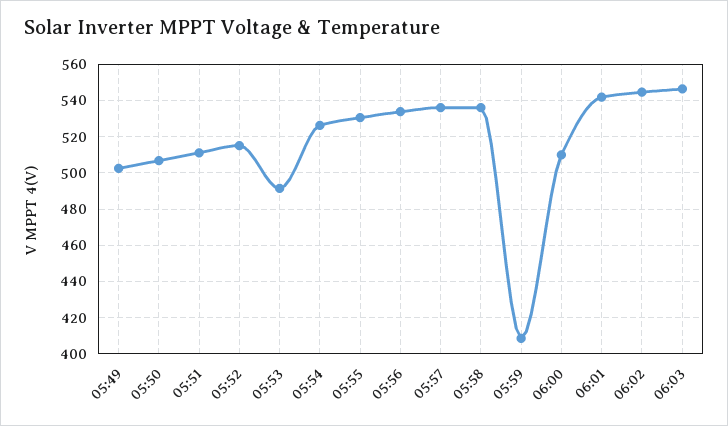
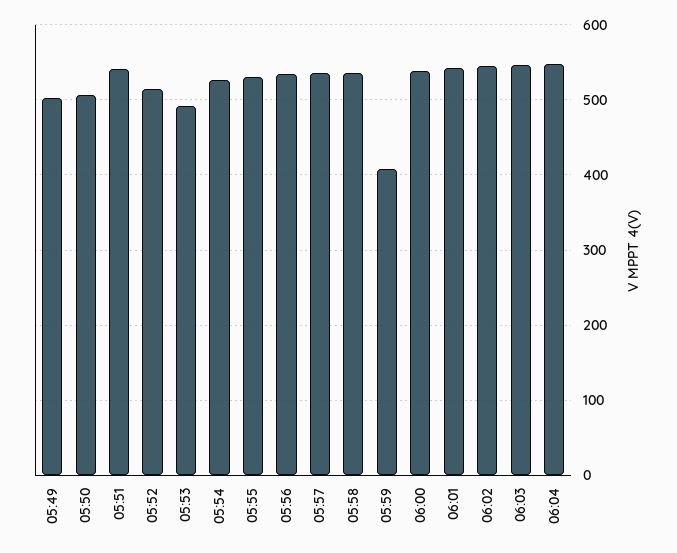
05:51: 510 -> 540
06:00: 510 -> 540
06:04: none -> 550

